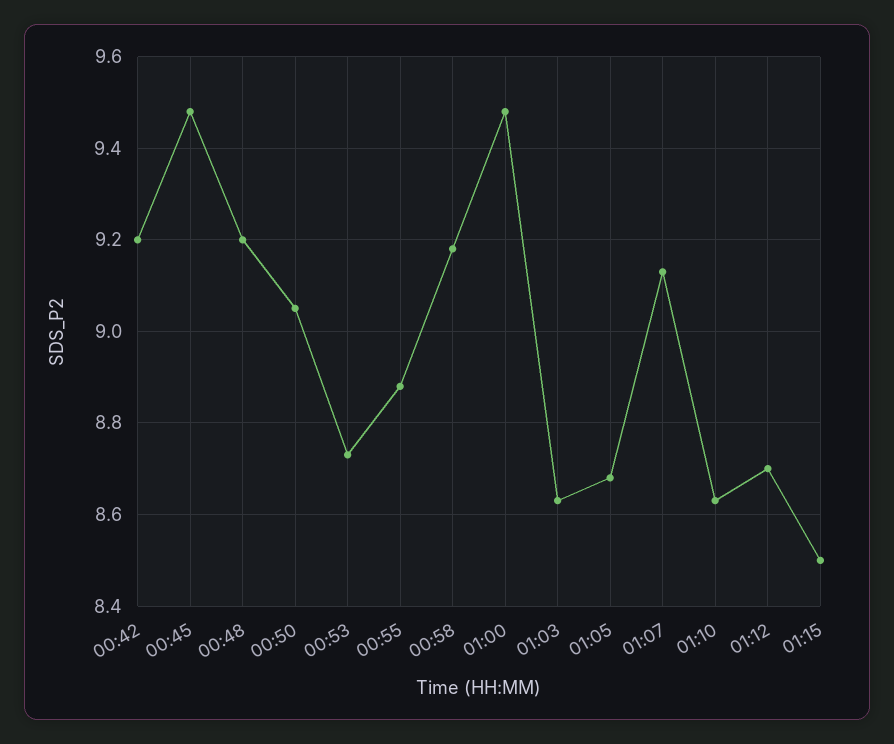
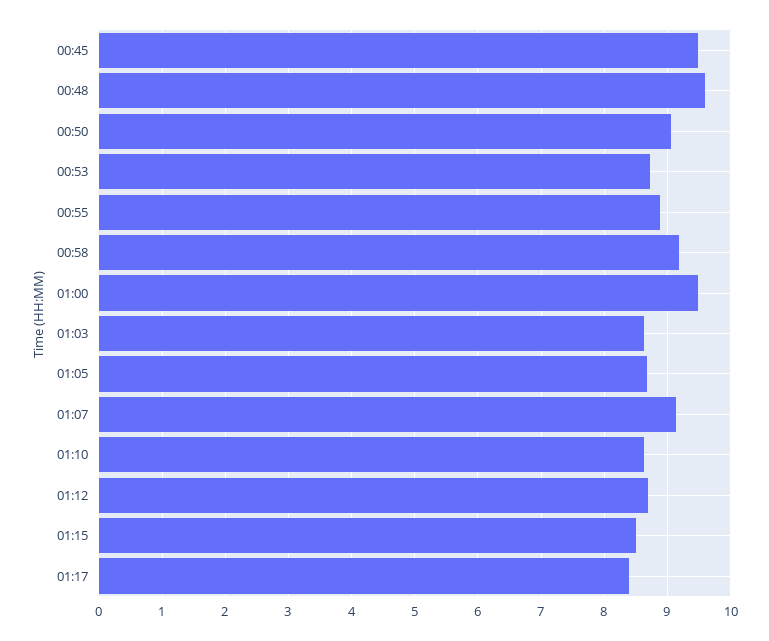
00:42: 9.2 -> none
00:48: 9.2 -> 9.6
01:17: none -> 8.4

